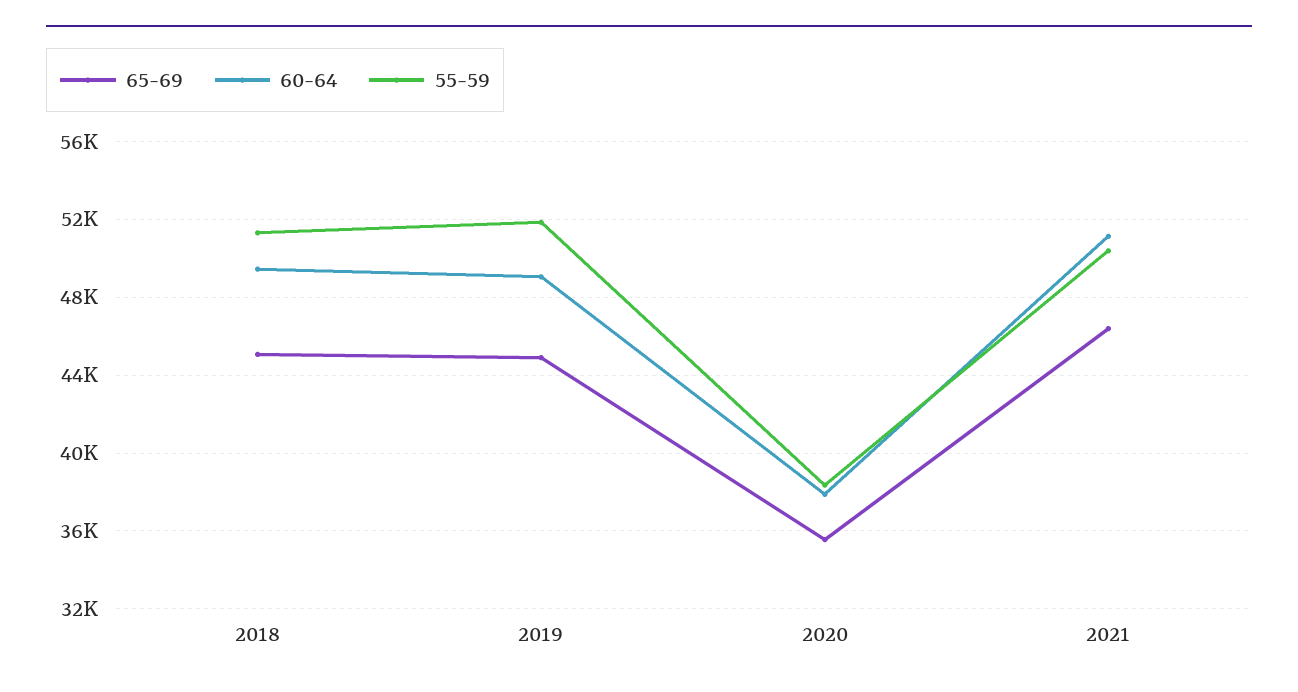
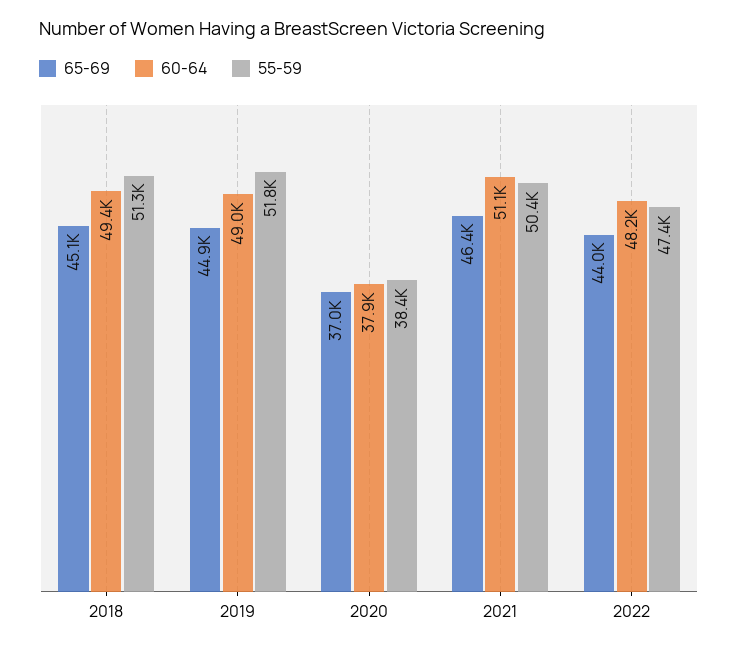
65-69, 2020: 35500 -> 37000
65-69, 2022: none -> 44000
60-64, 2022: none -> 48200
55-59, 2022: none -> 47400

